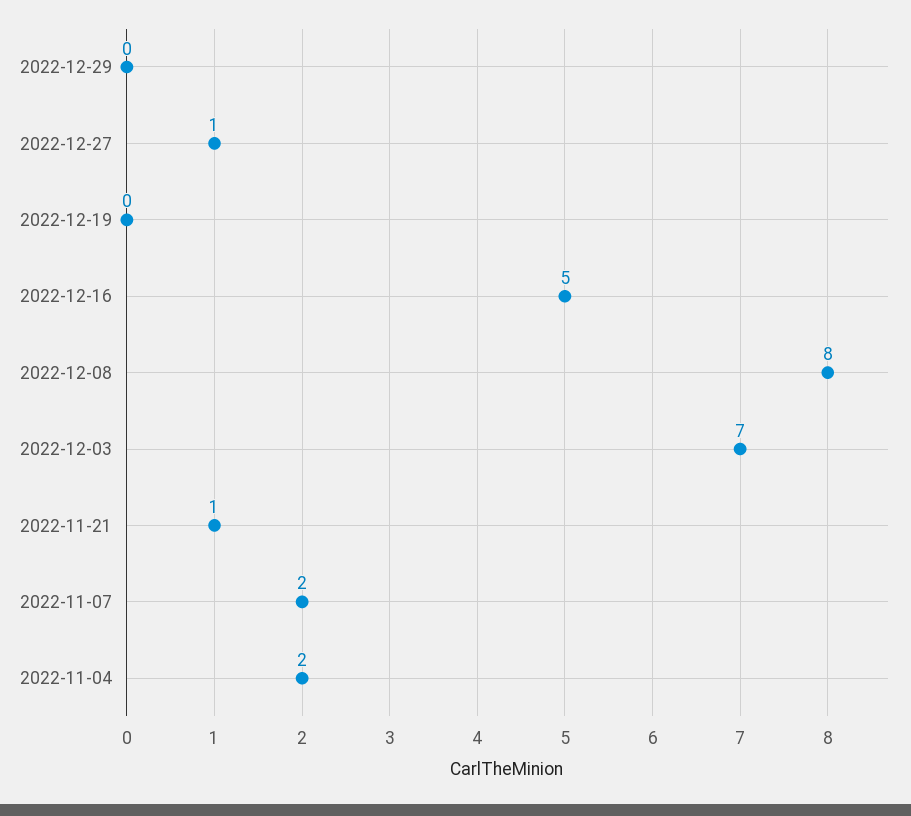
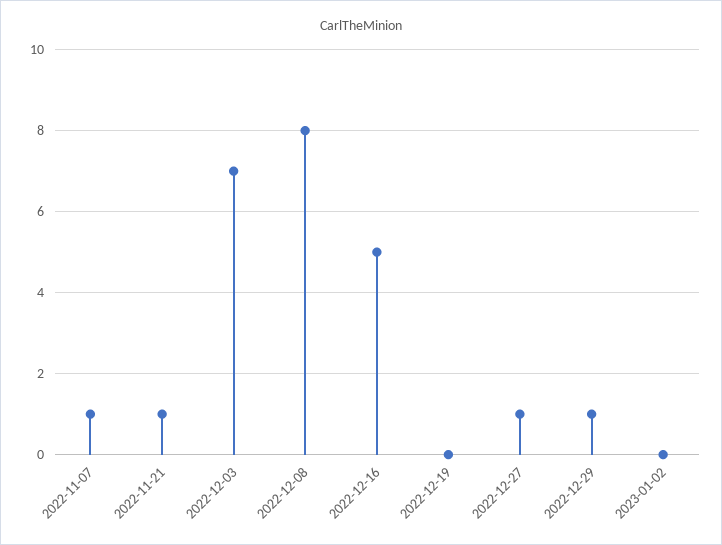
2022-12-29: 0 -> 1
2022-11-07: 2 -> 1
2022-11-04: 2 -> none
2023-01-02: none -> 0

